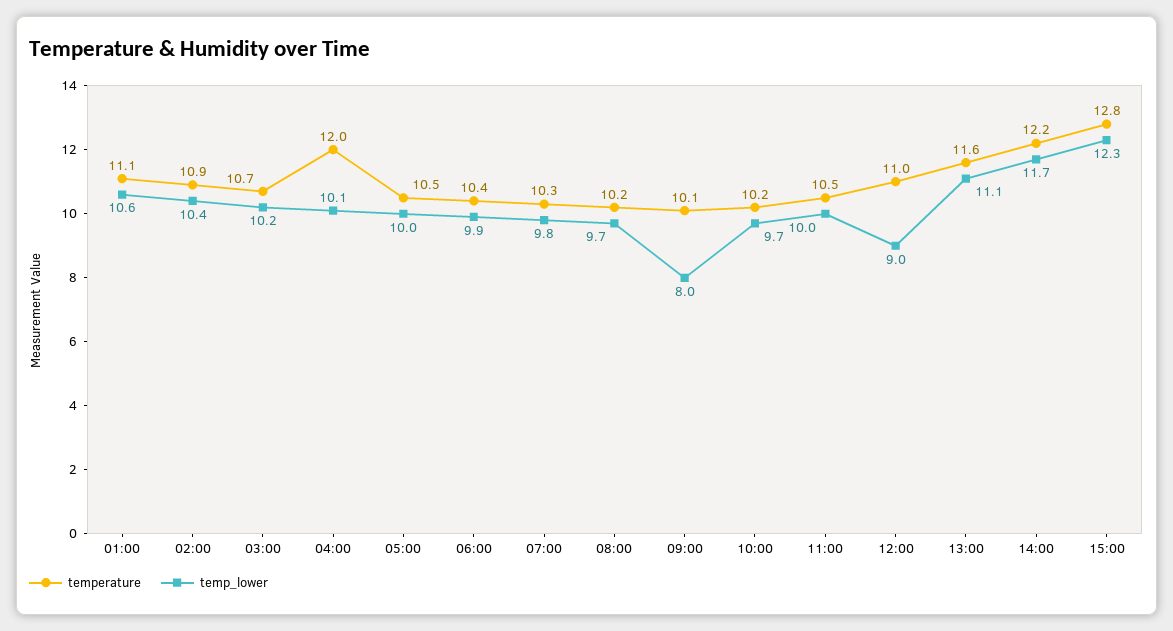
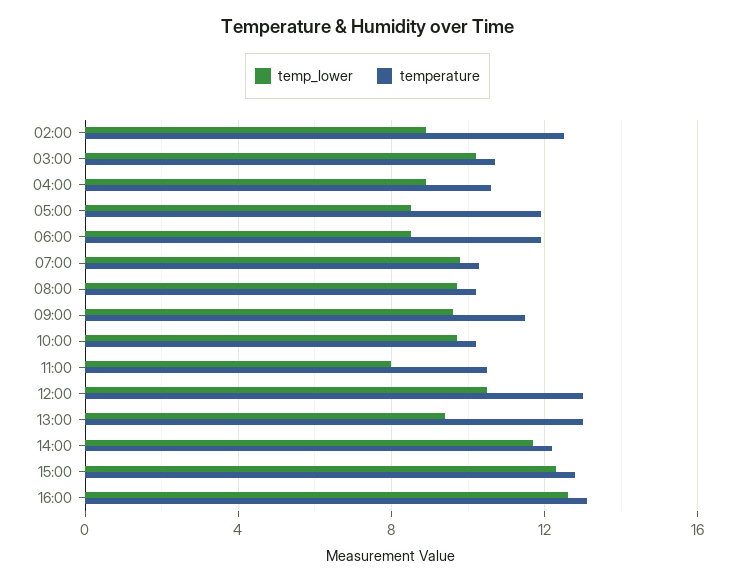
temperature, 01:00: 11.1 -> none
temp_lower, 01:00: 10.6 -> none
temperature, 02:00: 10.9 -> 12.5
temp_lower, 02:00: 10.4 -> 9
temperature, 04:00: 12 -> 10.5
temp_lower, 04:00: 10.1 -> 9
temperature, 05:00: 10.5 -> 12
temp_lower, 05:00: 10 -> 8.5
temperature, 06:00: 10.4 -> 12
temp_lower, 06:00: 9.9 -> 8.5
temperature, 09:00: 10.1 -> 11.5
temp_lower, 09:00: 8 -> 9.5
temp_lower, 11:00: 10 -> 8
temperature, 12:00: 11 -> 13
temp_lower, 12:00: 9 -> 10.5
temperature, 13:00: 11.6 -> 13
temp_lower, 13:00: 11.1 -> 9.5
temp_lower, 16:00: none -> 12.5
temperature, 16:00: none -> 13

